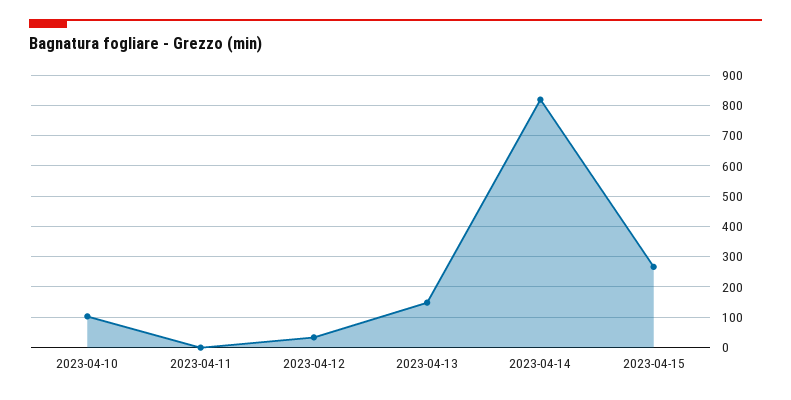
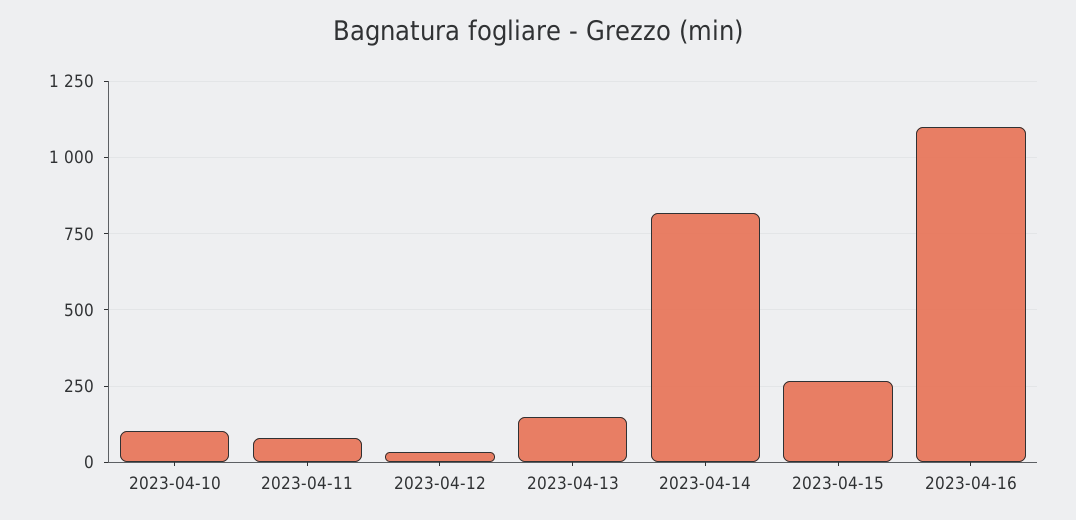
2023-04-11: 0 -> 75
2023-04-16: none -> 1100

